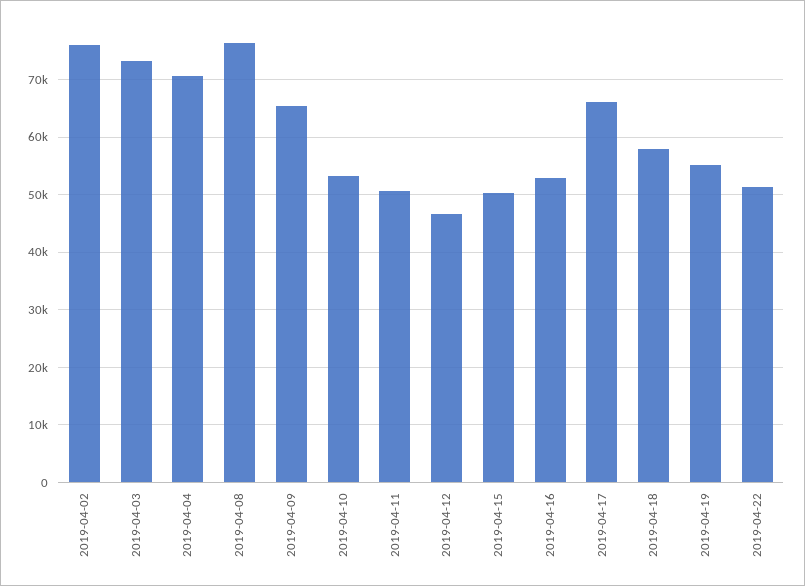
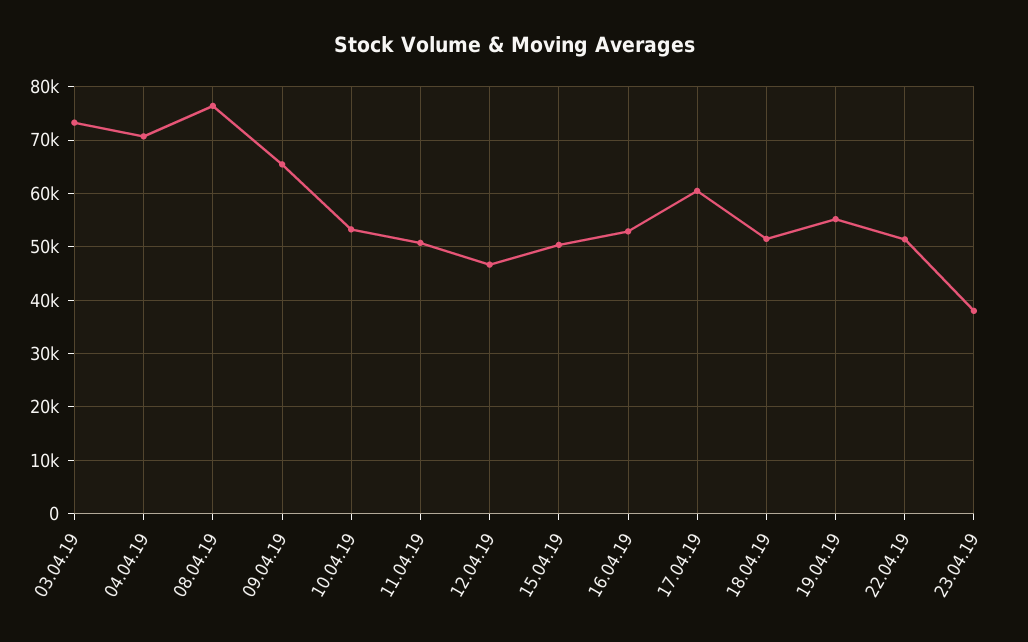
2019-04-02: 76000 -> none
2019-04-17: 66000 -> 60000
2019-04-18: 58000 -> 52000
23.04.19: none -> 38000

